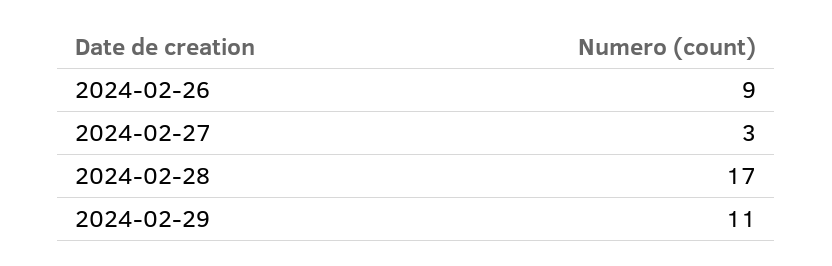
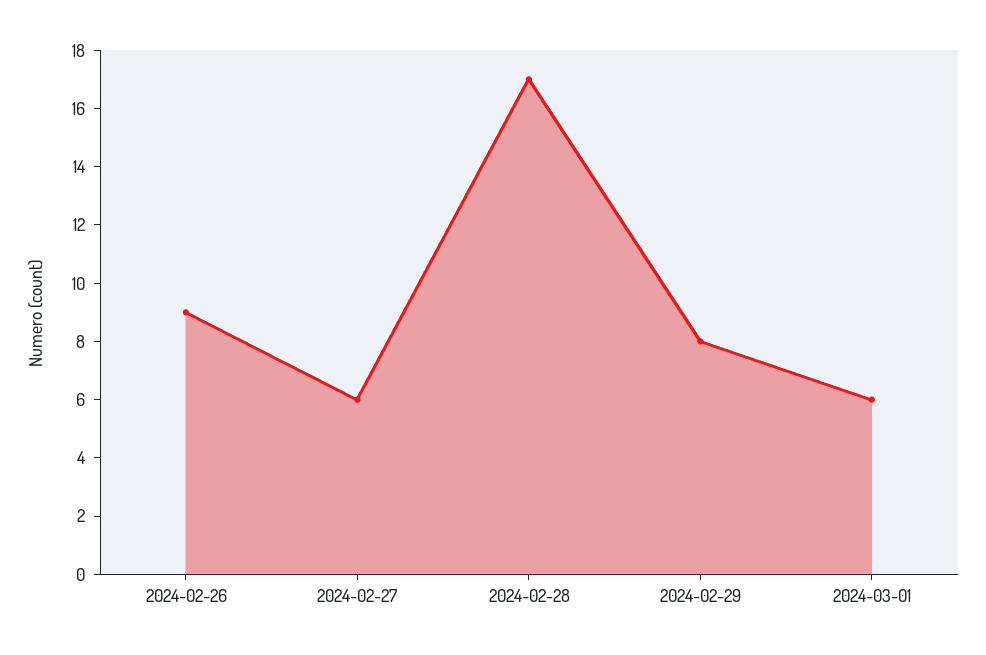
2024-02-27: 3 -> 6
2024-02-29: 11 -> 8
2024-03-01: none -> 6

